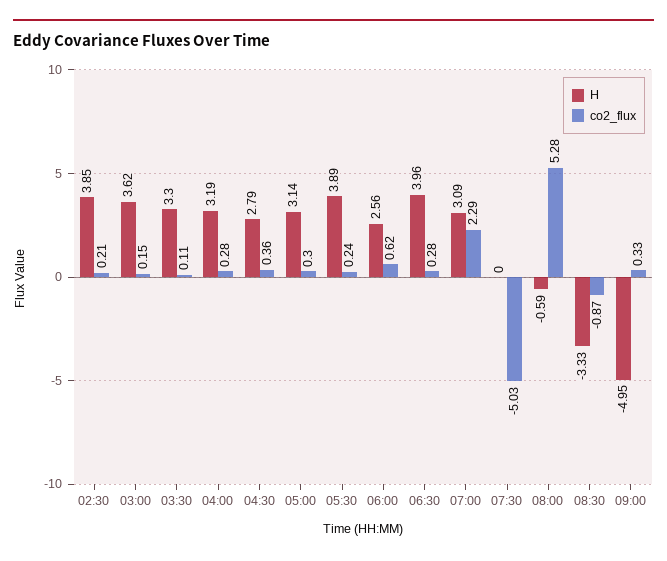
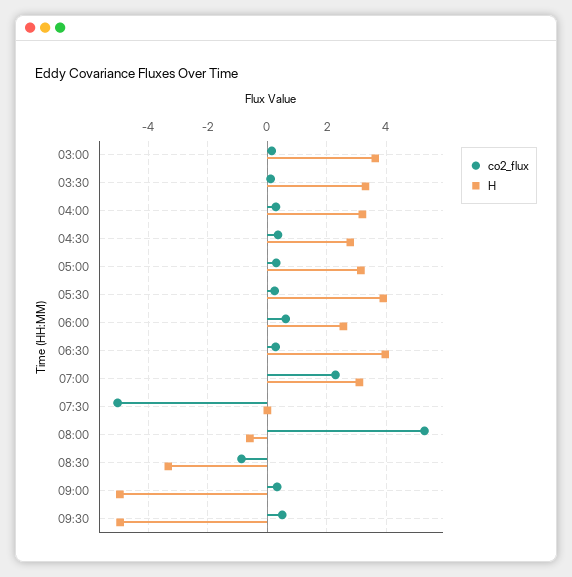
H, 02:30: 3.85 -> none
co2_flux, 02:30: 0.21 -> none
co2_flux, 09:30: none -> 0.5
H, 09:30: none -> -5

